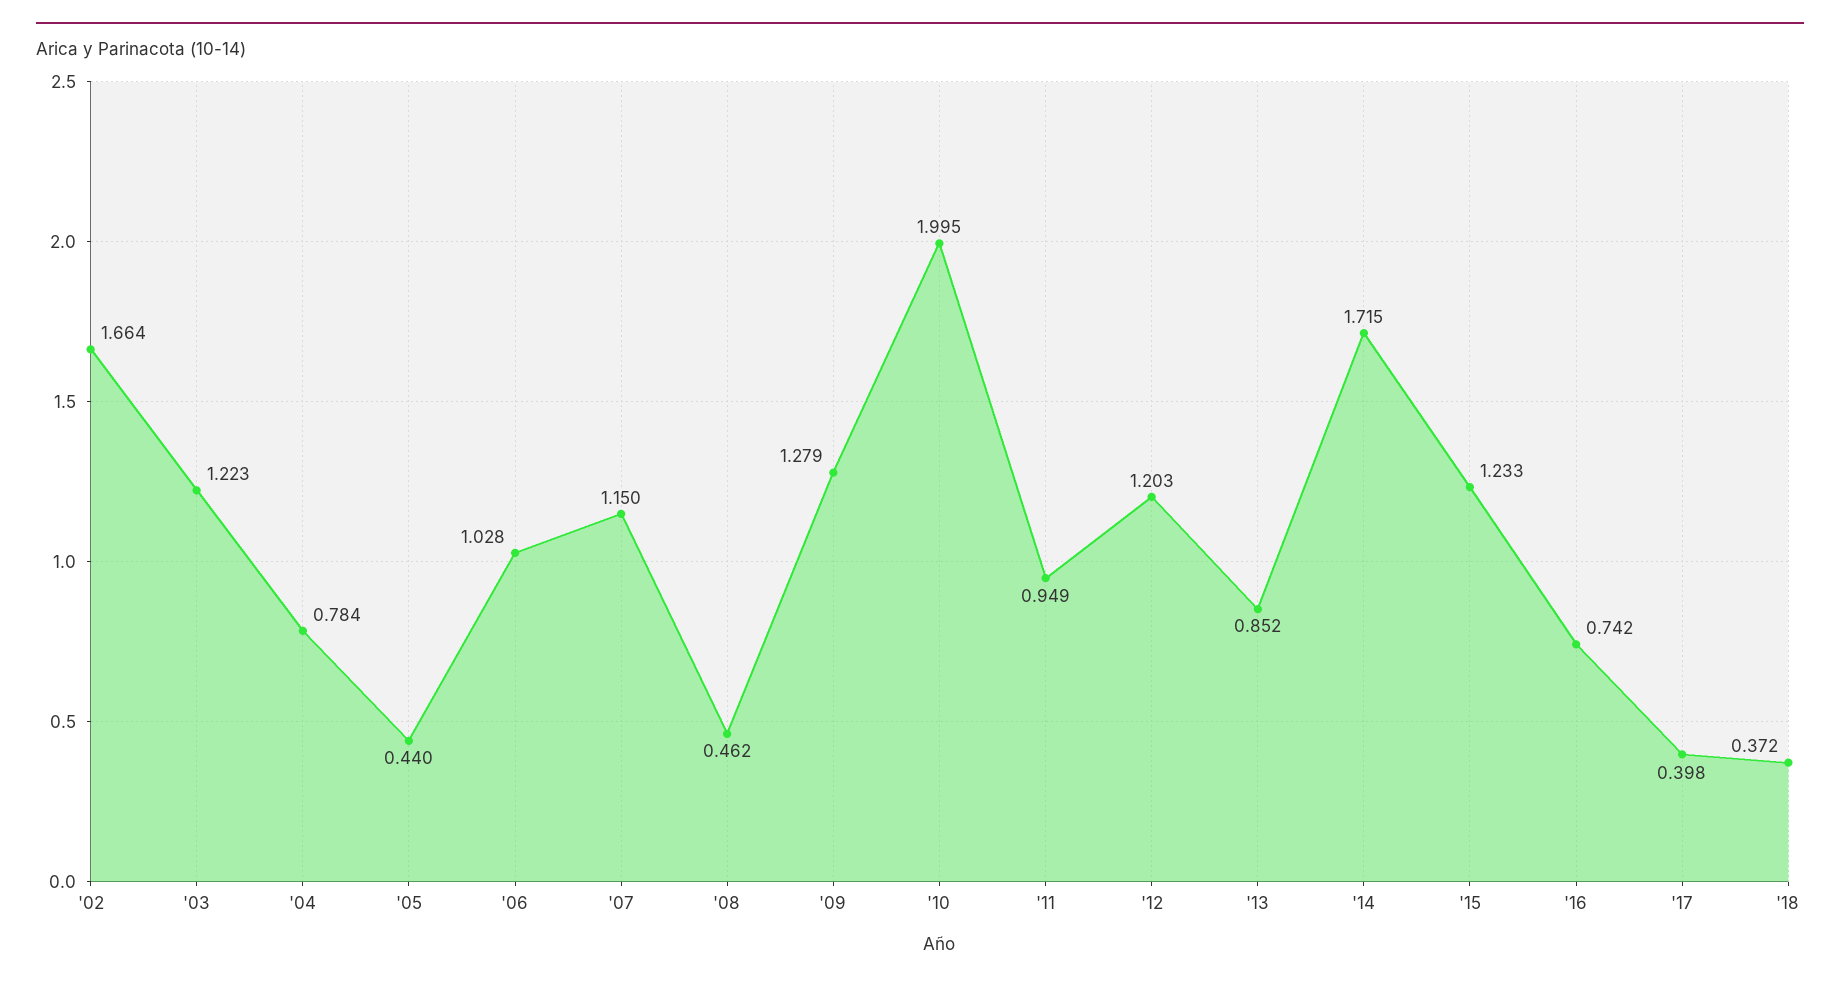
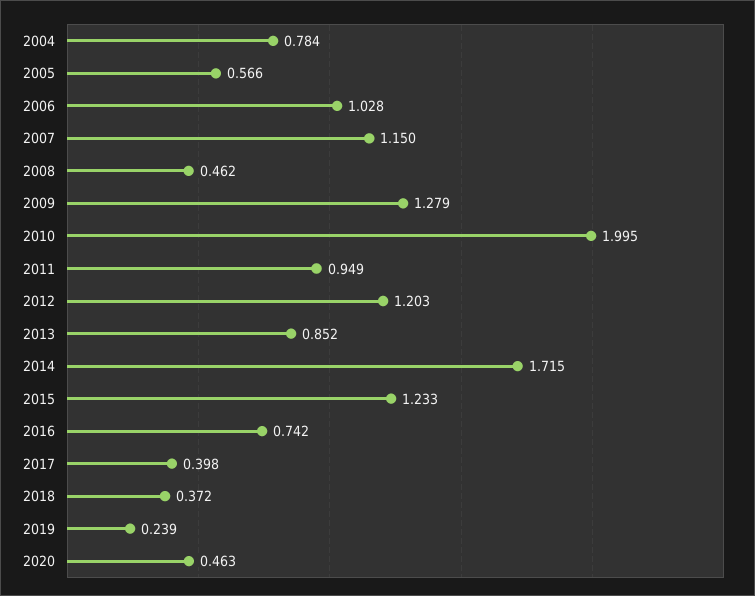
'02: 1.664 -> none
'03: 1.223 -> none
'05: 0.44 -> 0.566
2019: none -> 0.239
2020: none -> 0.463

